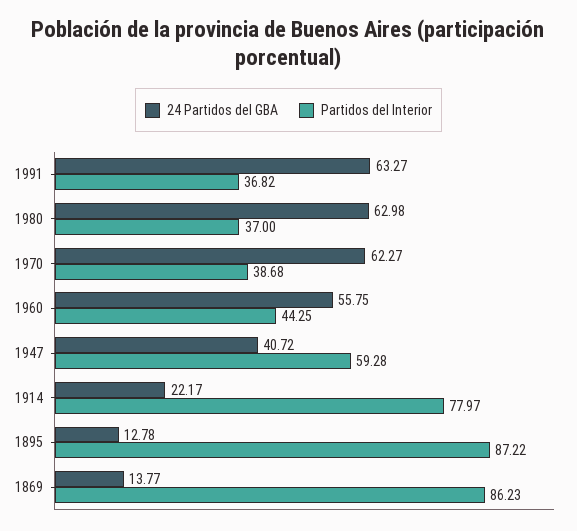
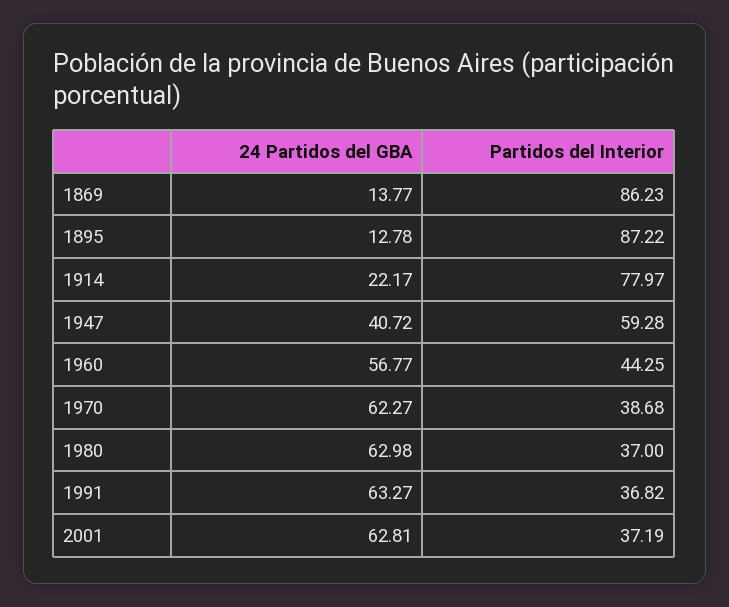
24 Partidos del GBA, 1960: 55.75 -> 56.77
24 Partidos del GBA, 2001: none -> 62.81
Partidos del Interior, 2001: none -> 37.19

